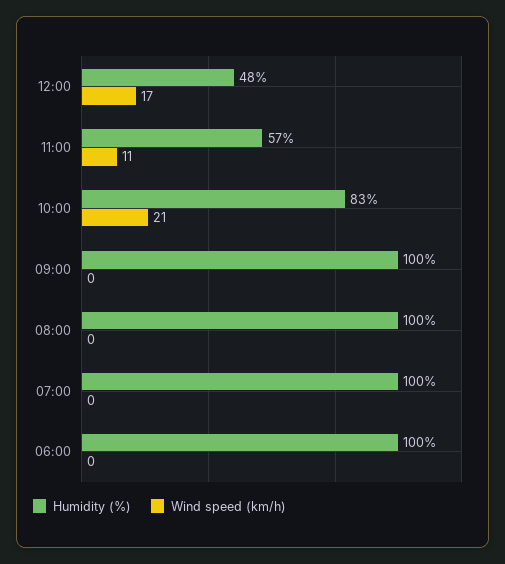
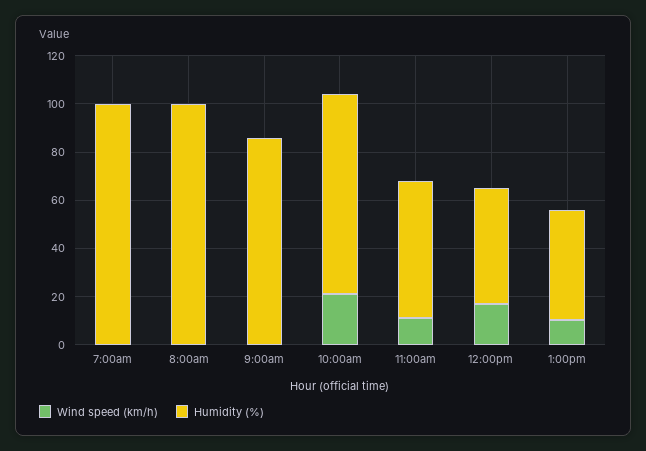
Humidity (%), 09:00: 100 -> 85
Humidity (%), 06:00: 100 -> none
Wind speed (km/h), 06:00: 0 -> none
Wind speed (km/h), 1:00pm: none -> 10
Humidity (%), 1:00pm: none -> 45

